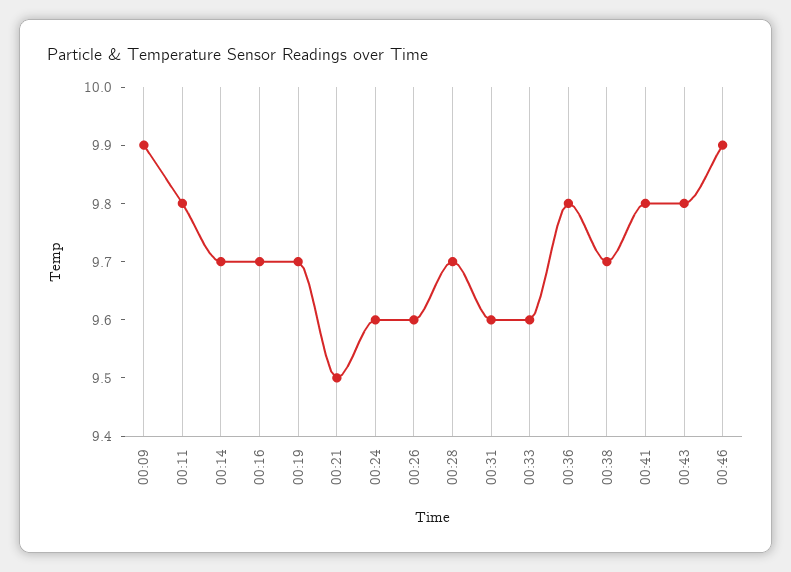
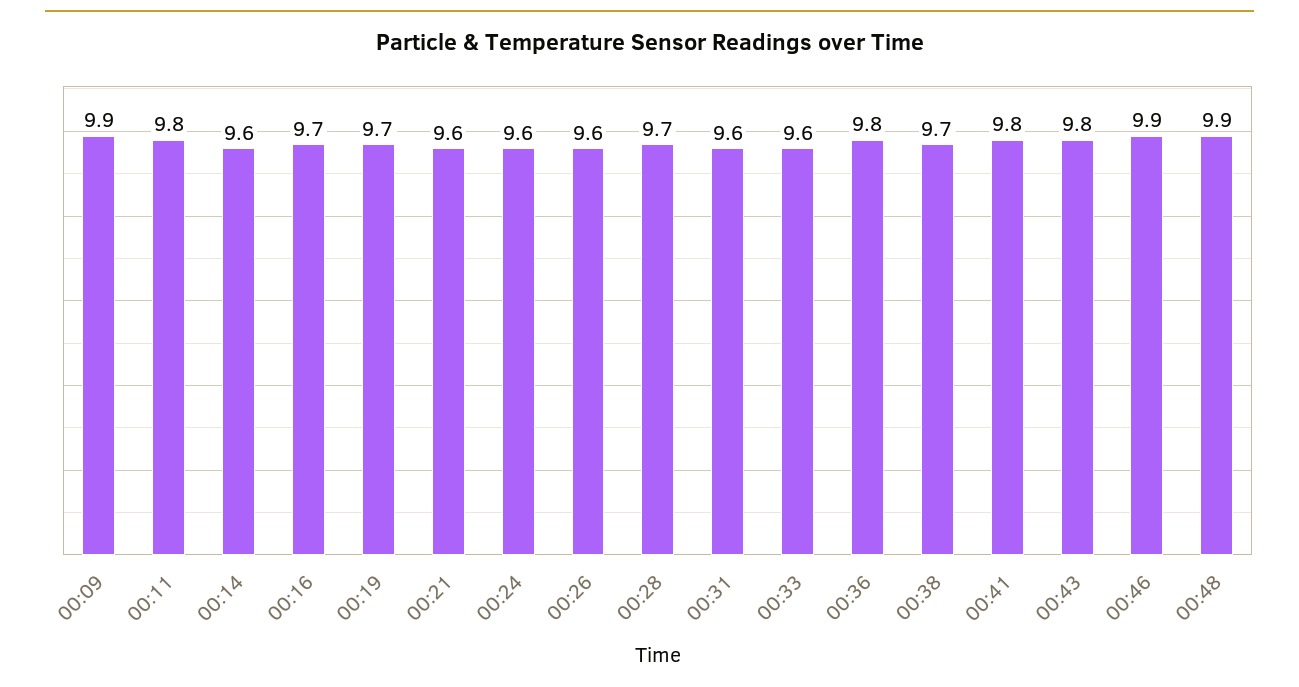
00:14: 9.7 -> 9.6
00:21: 9.5 -> 9.6
00:48: none -> 9.9

